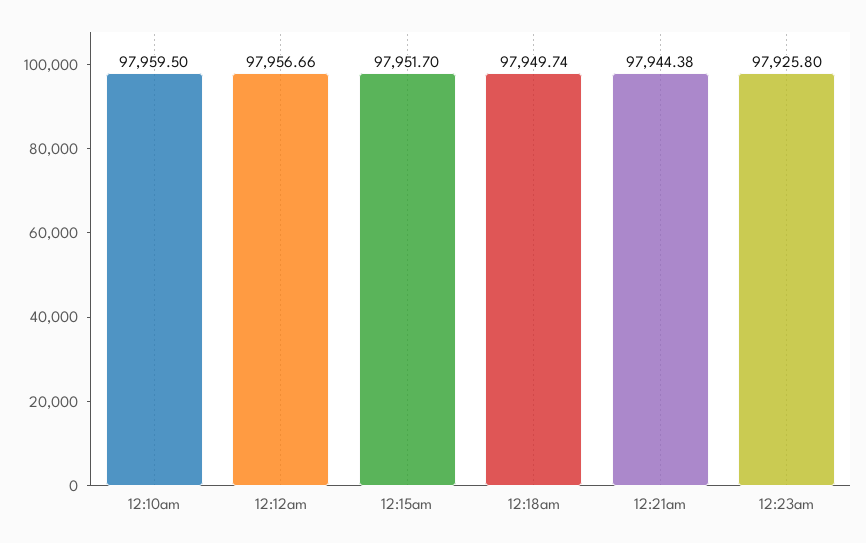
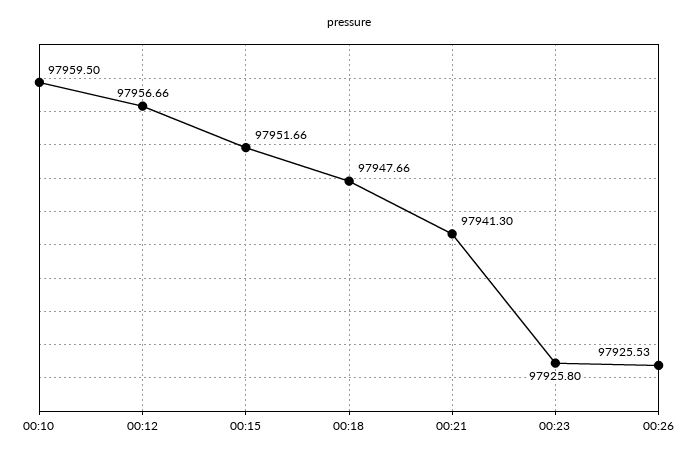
12:15am: 97951.7 -> 97951.66
12:18am: 97949.74 -> 97947.66
12:21am: 97944.38 -> 97941.3
00:26: none -> 97925.53

